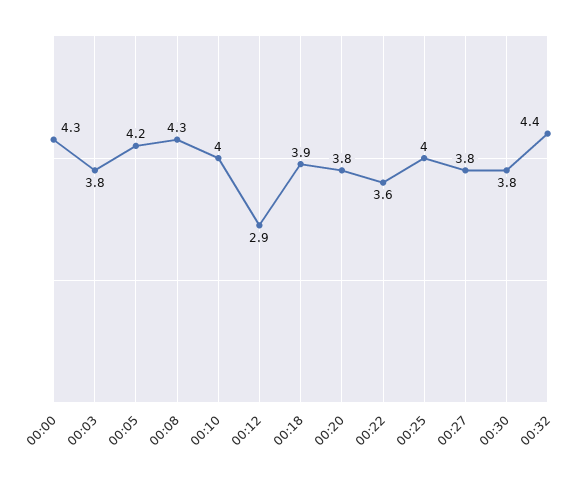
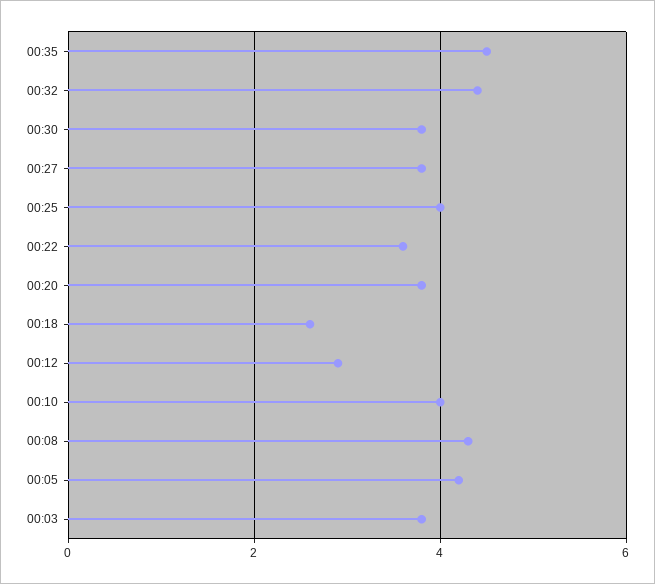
00:00: 4.3 -> none
00:18: 3.9 -> 2.5
00:35: none -> 4.5

